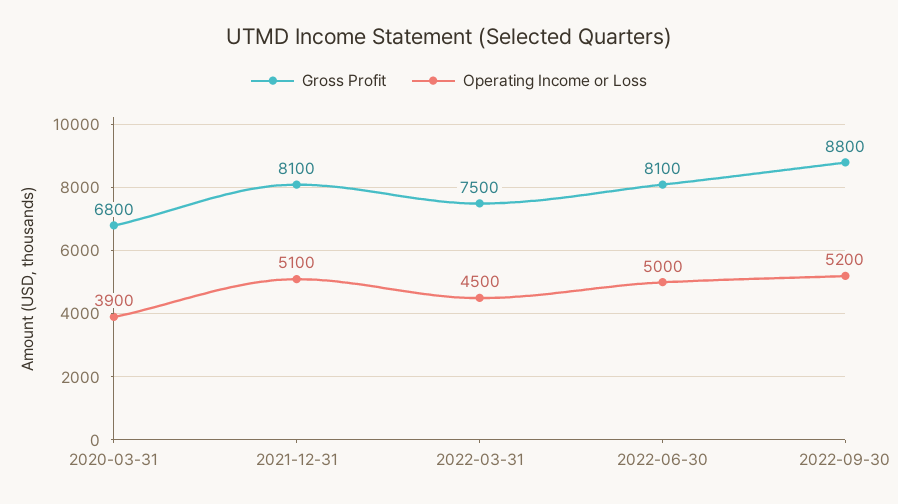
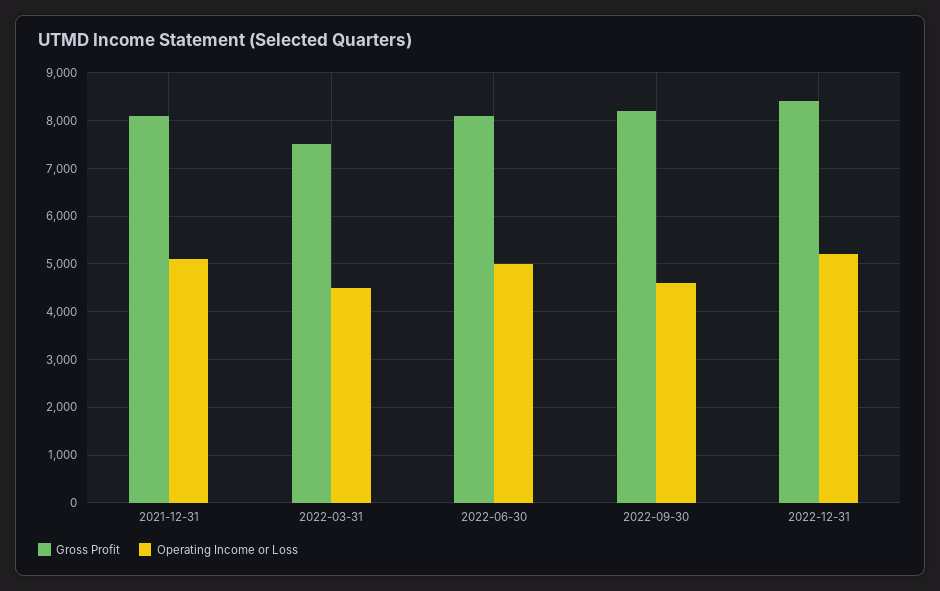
Gross Profit, 2020-03-31: 6800 -> none
Operating Income or Loss, 2020-03-31: 3900 -> none
Gross Profit, 2022-09-30: 8800 -> 8200
Operating Income or Loss, 2022-09-30: 5200 -> 4600
Gross Profit, 2022-12-31: none -> 8400
Operating Income or Loss, 2022-12-31: none -> 5200

